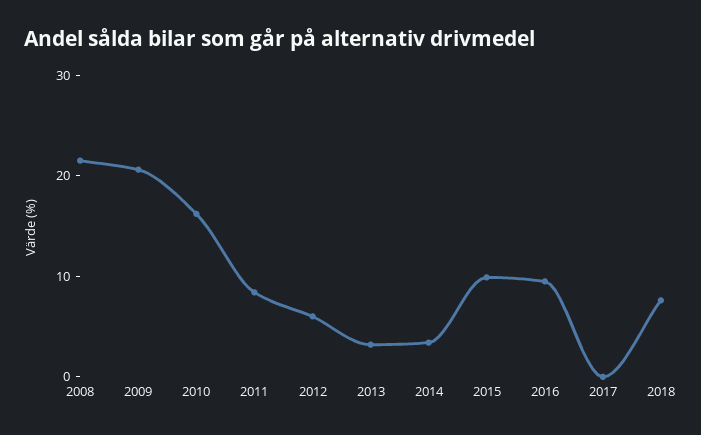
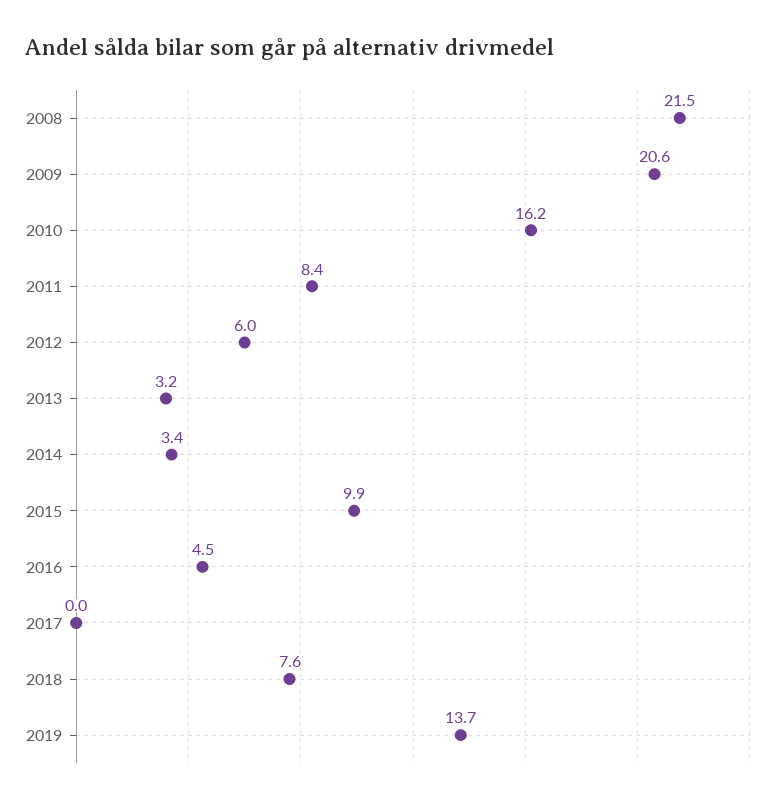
2016: 10 -> 4.5
2019: none -> 13.7

